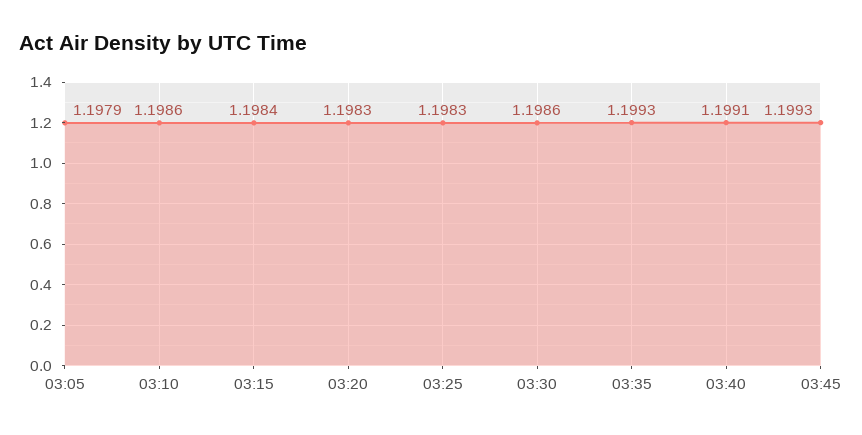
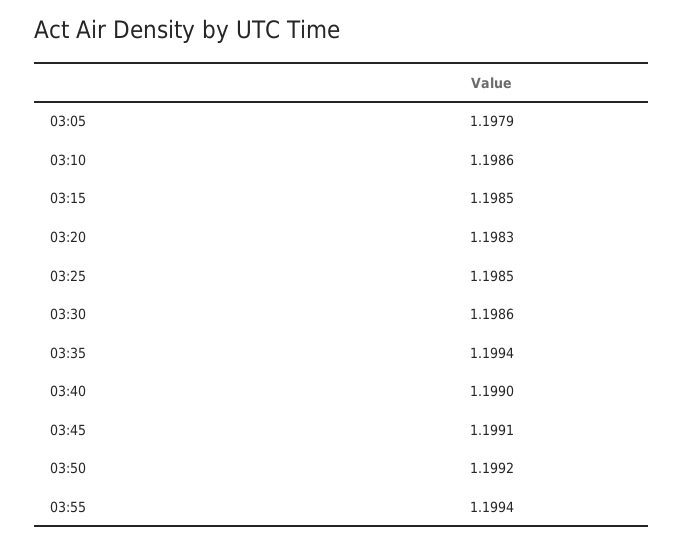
03:15: 1.1984 -> 1.1985
03:25: 1.1983 -> 1.1985
03:35: 1.1993 -> 1.1994
03:40: 1.1991 -> 1.199
03:45: 1.1993 -> 1.1991
03:50: none -> 1.1992
03:55: none -> 1.1994

